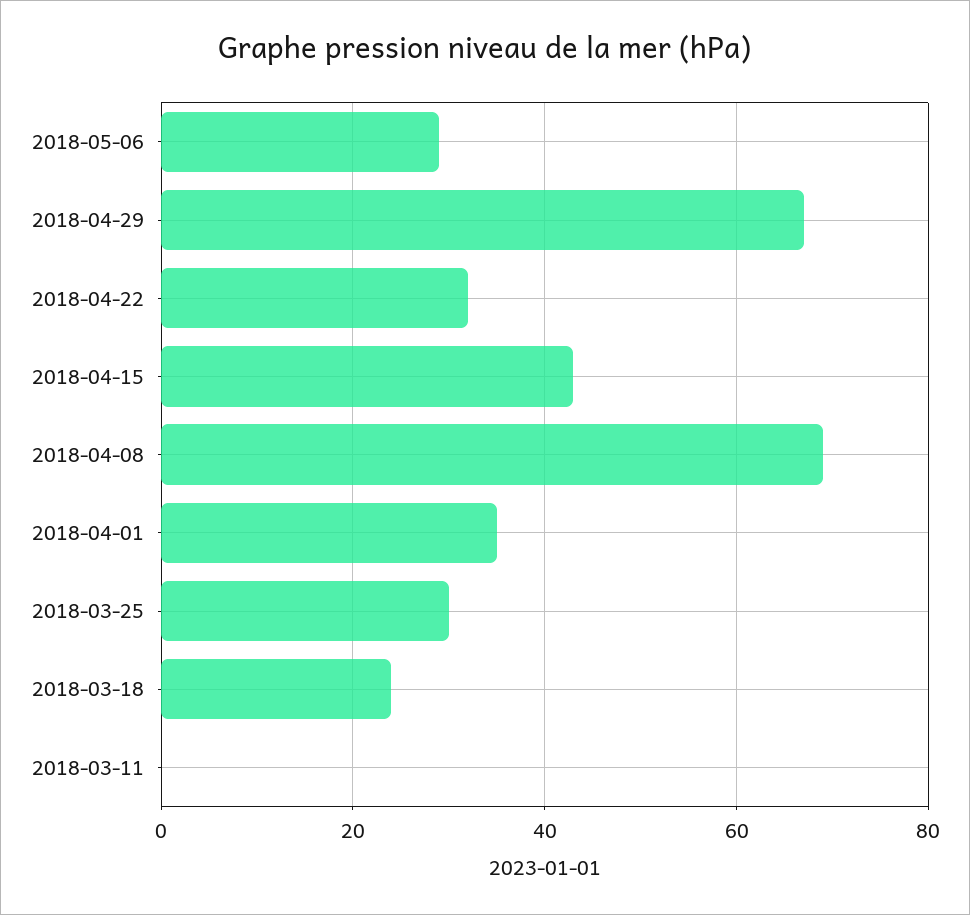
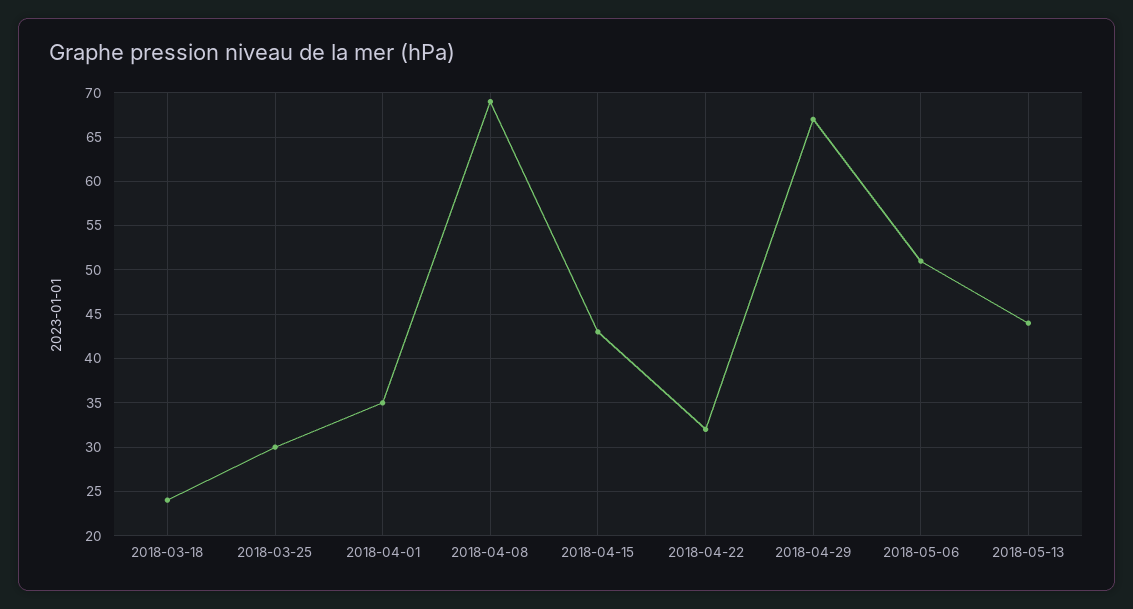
2018-05-06: 30 -> 51
2018-03-11: 0 -> none
2018-05-13: none -> 44

